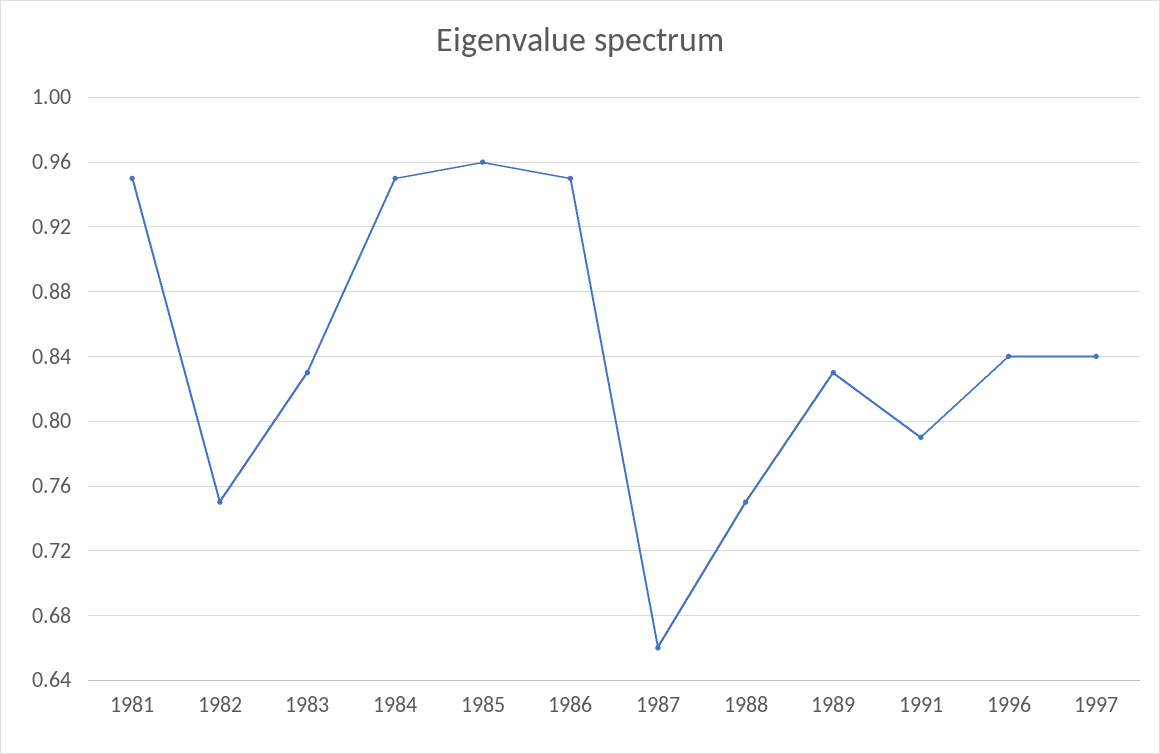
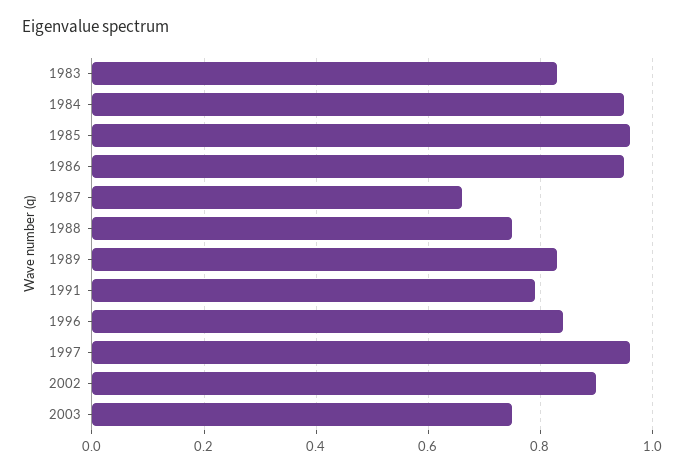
1981: 0.95 -> none
1982: 0.75 -> none
1997: 0.84 -> 0.95
2002: none -> 0.9
2003: none -> 0.75

